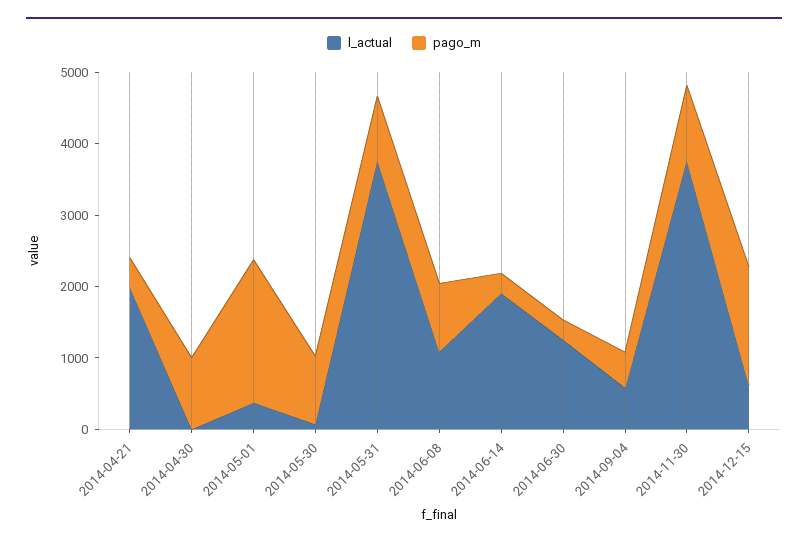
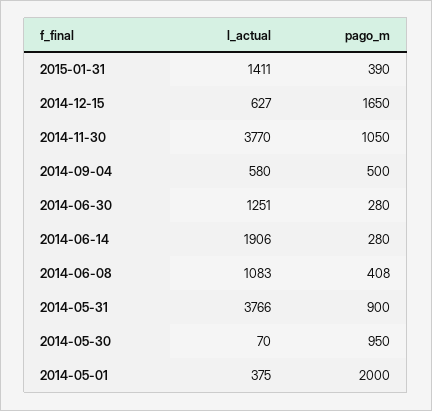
l_actual, 2014-04-21: 2000 -> none
pago_m, 2014-04-21: 400 -> none
l_actual, 2014-04-30: 0 -> none
pago_m, 2014-04-30: 1000 -> none
pago_m, 2014-06-08: 1000 -> 408
l_actual, 2015-01-31: none -> 1411
pago_m, 2015-01-31: none -> 390

